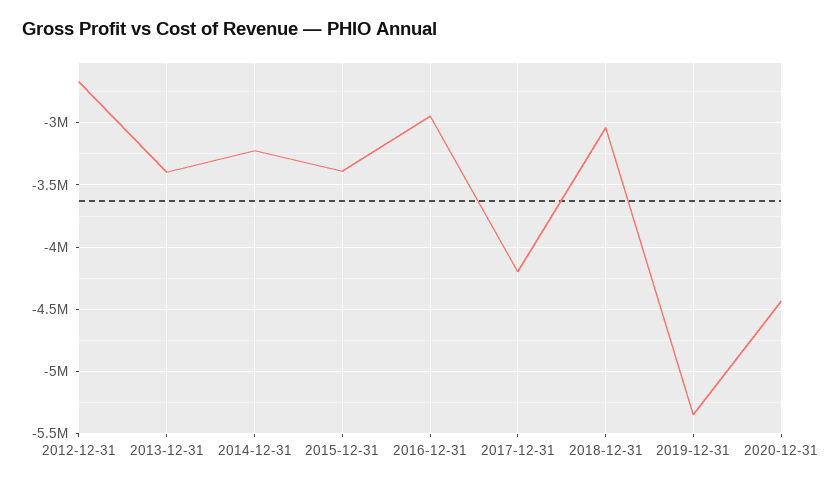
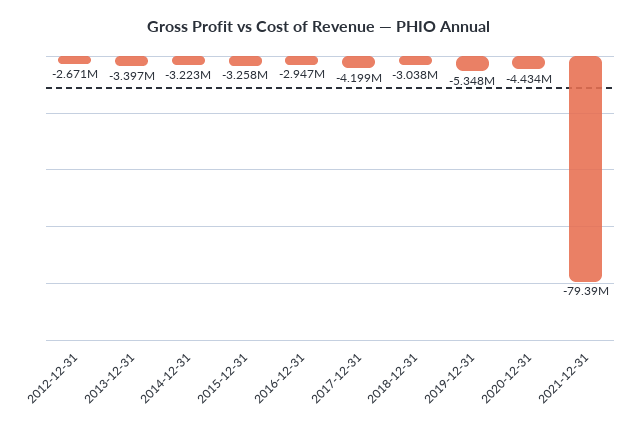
2015-12-31: -3400000 -> -3258000
2021-12-31: none -> -79390000

